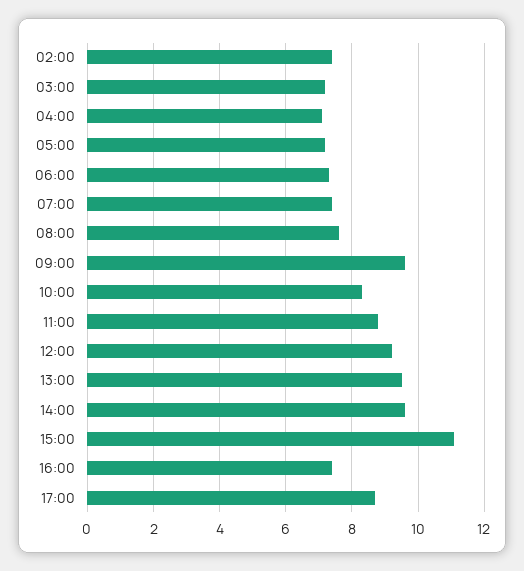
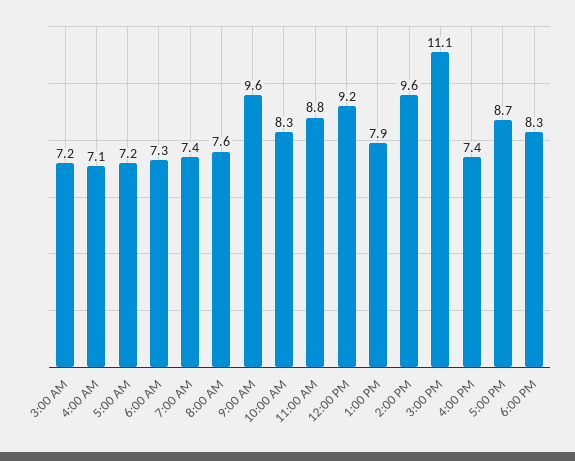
02:00: 7.5 -> none
13:00: 9.5 -> 7.9
6:00 PM: none -> 8.3

